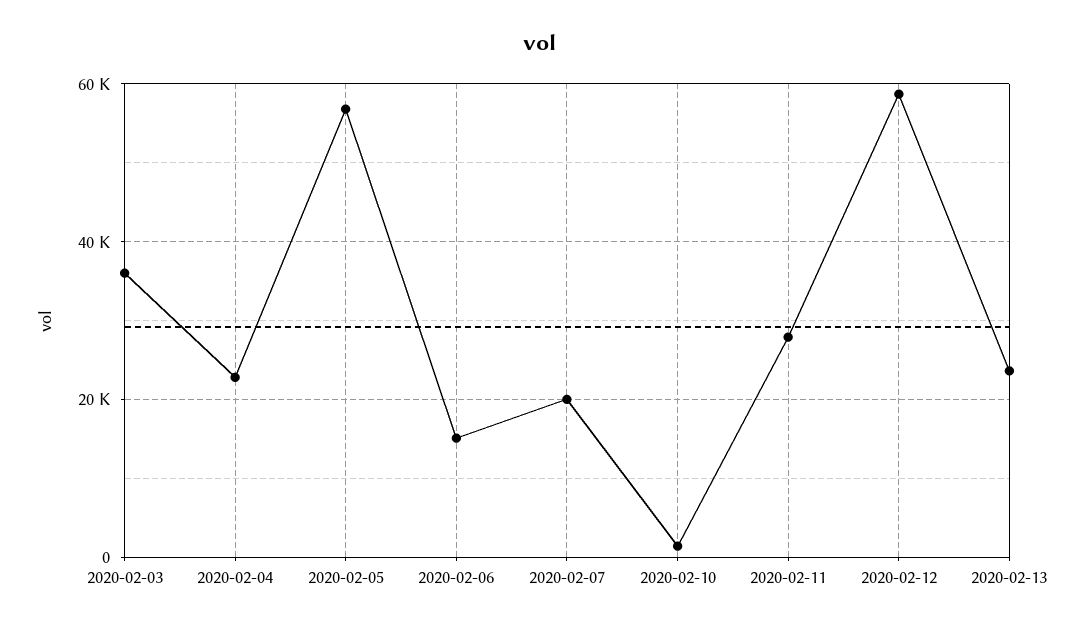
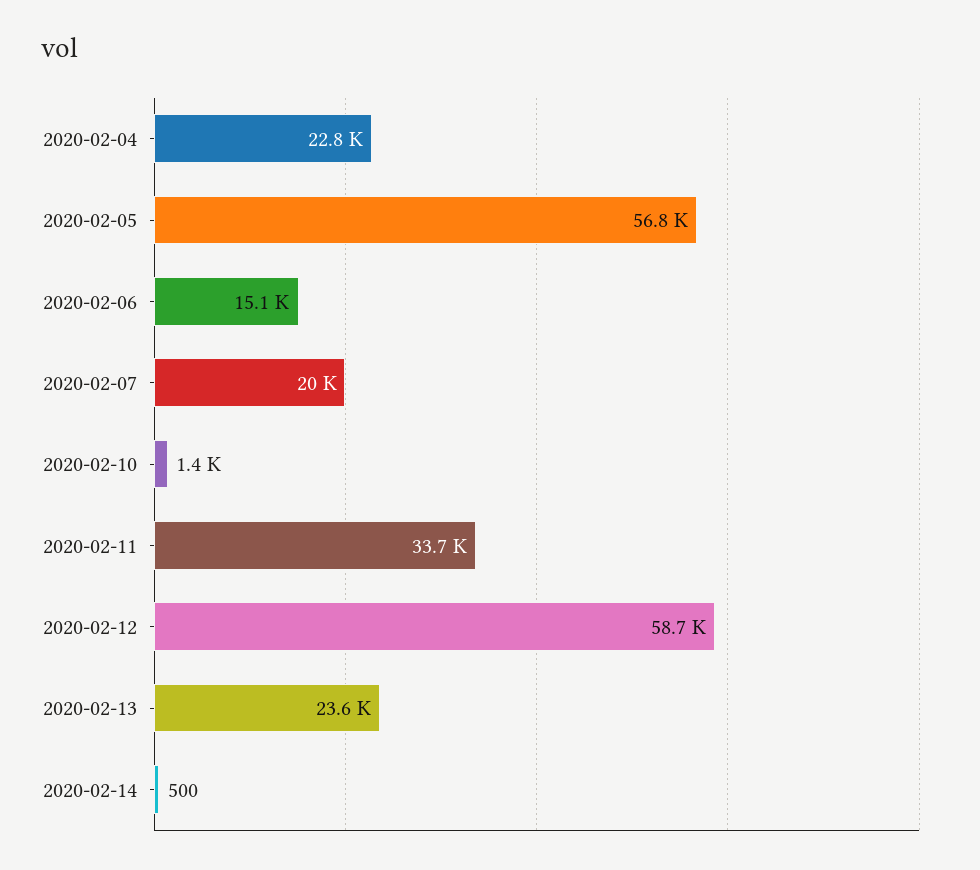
2020-02-03: 36000 -> none
2020-02-11: 28000 -> 33700
2020-02-14: none -> 500

